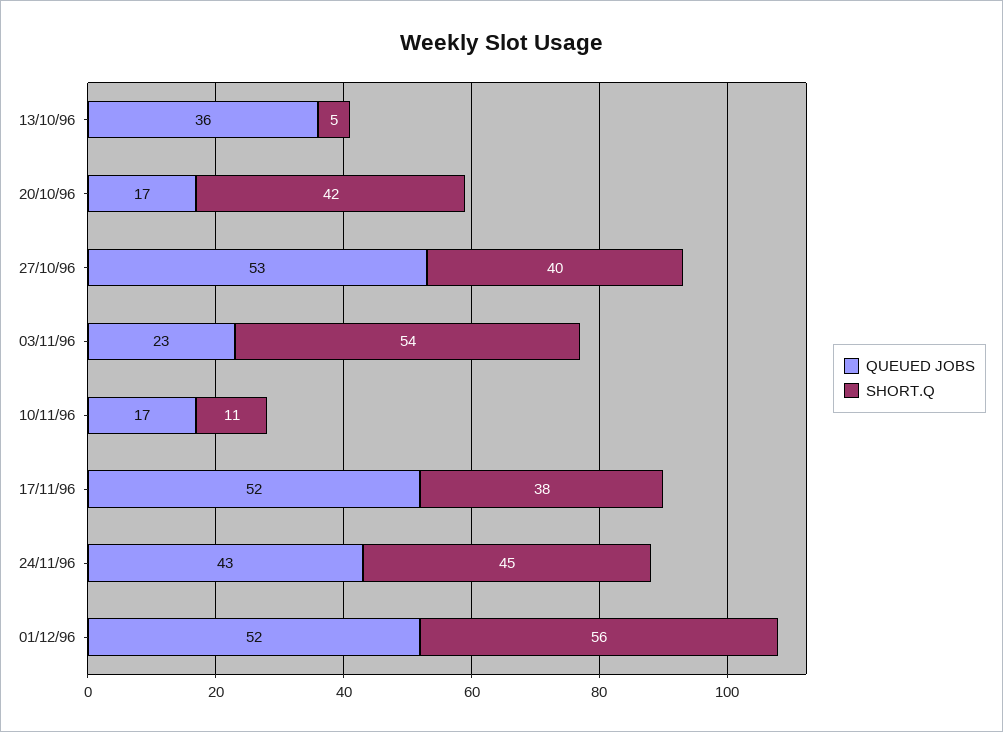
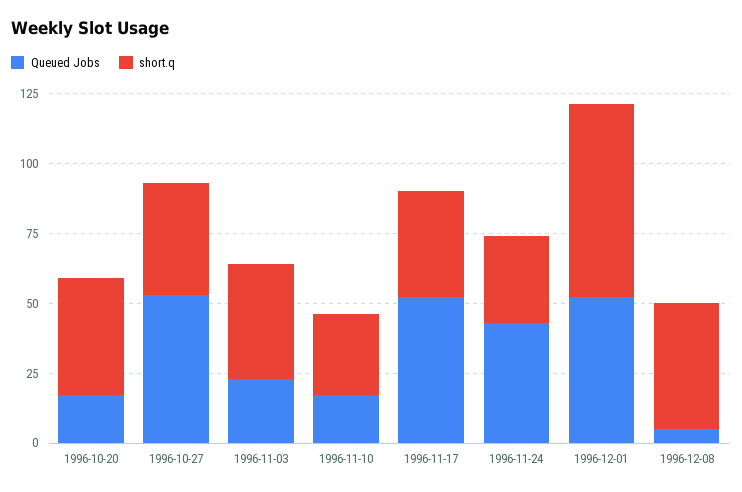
QUEUED JOBS, 13/10/96: 36 -> none
SHORT.Q, 13/10/96: 5 -> none
SHORT.Q, 03/11/96: 54 -> 40
SHORT.Q, 10/11/96: 11 -> 30
SHORT.Q, 24/11/96: 45 -> 30
SHORT.Q, 01/12/96: 56 -> 70
QUEUED JOBS, 1996-12-08: none -> 5
SHORT.Q, 1996-12-08: none -> 45

